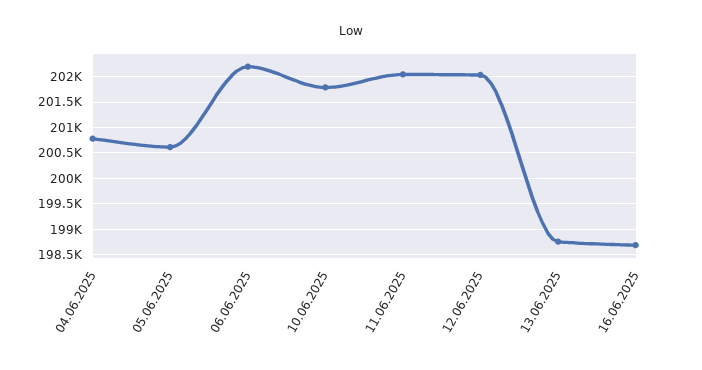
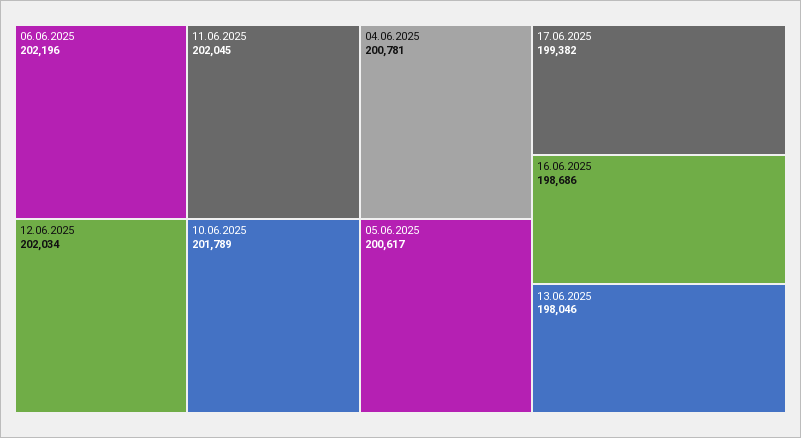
13.06.2025: 198750 -> 198046
17.06.2025: none -> 199382

